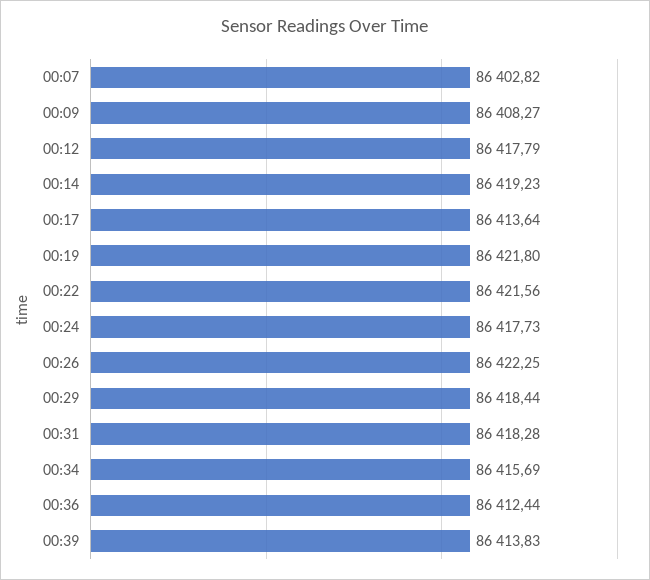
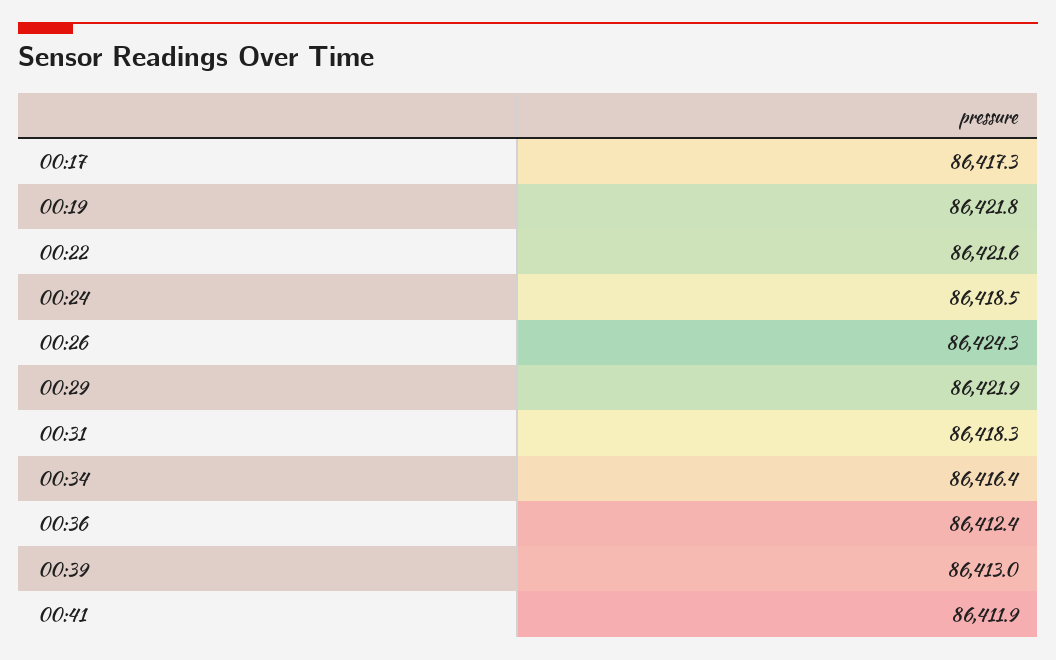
00:07: 86402.82 -> none
00:09: 86408.27 -> none
00:12: 86417.79 -> none
00:14: 86419.23 -> none
00:17: 86413.64 -> 86417.3
00:24: 86417.73 -> 86418.5
00:26: 86422.25 -> 86424.3
00:29: 86418.44 -> 86421.9
00:34: 86415.69 -> 86416.4
00:39: 86413.83 -> 86413
00:41: none -> 86411.9

